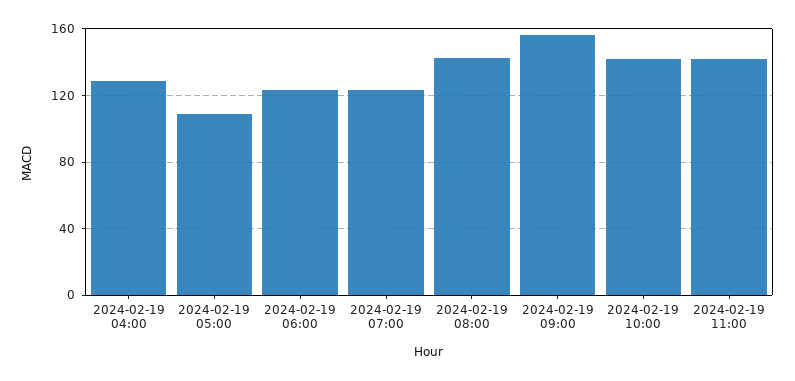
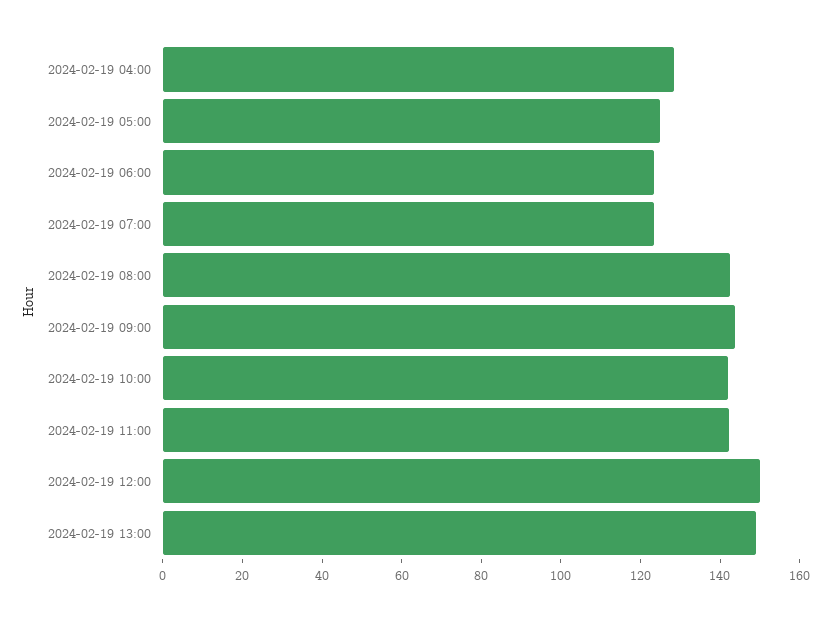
2024-02-19 05:00: 110 -> 125
2024-02-19 09:00: 155 -> 145
2024-02-19 12:00: none -> 150
2024-02-19 13:00: none -> 150

